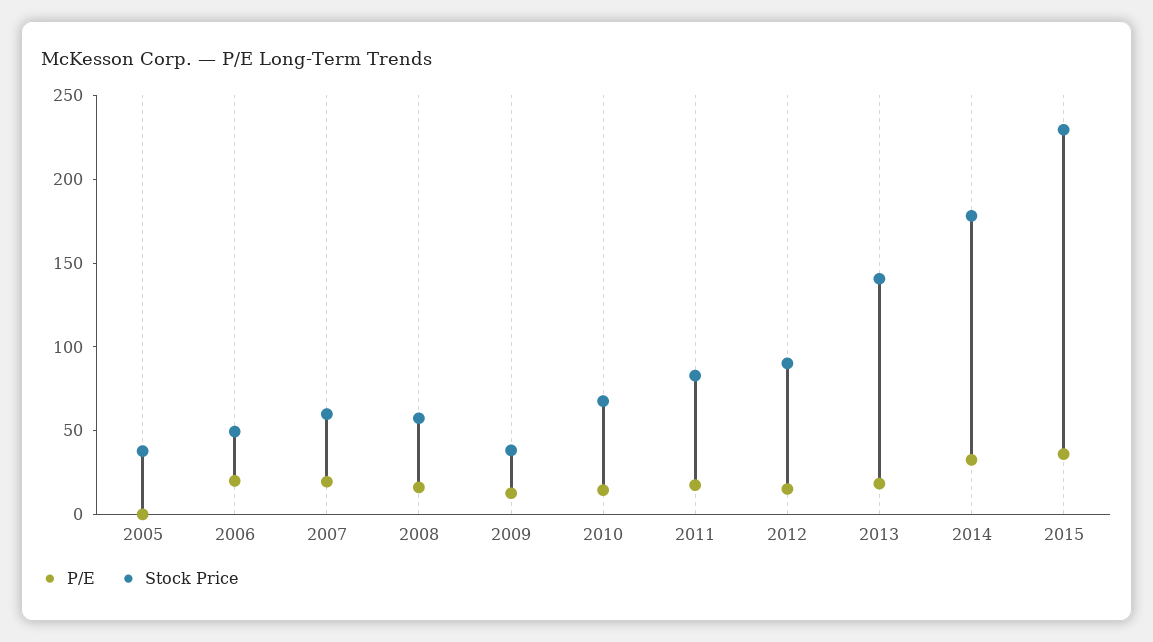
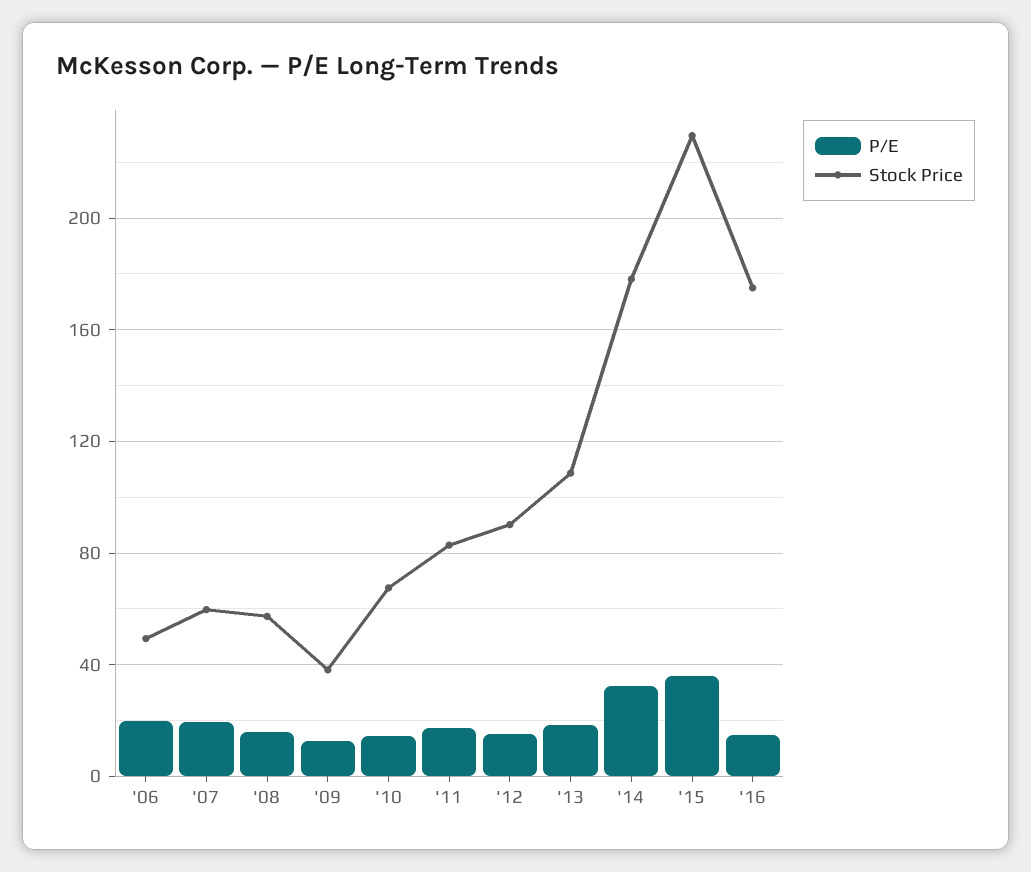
P/E, 2005: 0 -> none
Stock Price, 2005: 40 -> none
Stock Price, 2013: 140 -> 110
P/E, '16: none -> 15
Stock Price, '16: none -> 175

